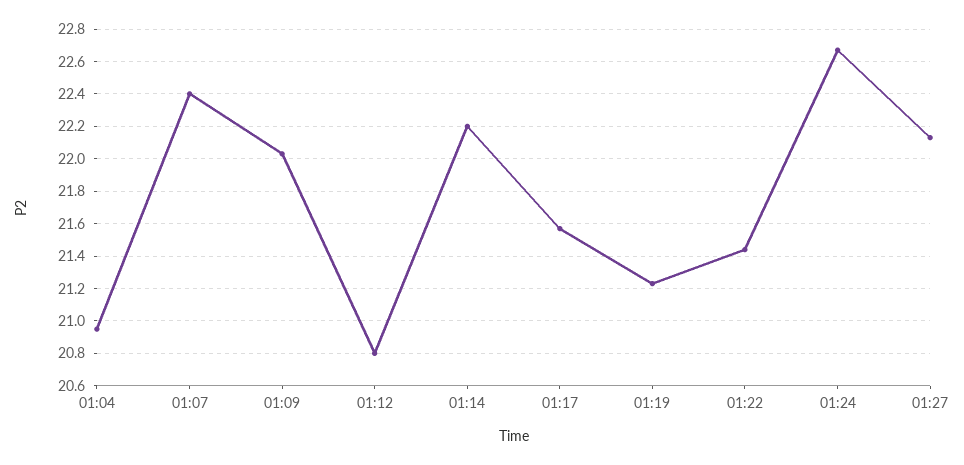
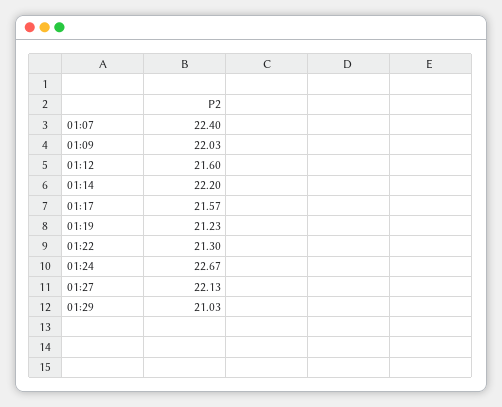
01:04: 20.95 -> none
01:12: 20.8 -> 21.6
01:22: 21.45 -> 21.3
01:29: none -> 21.03

